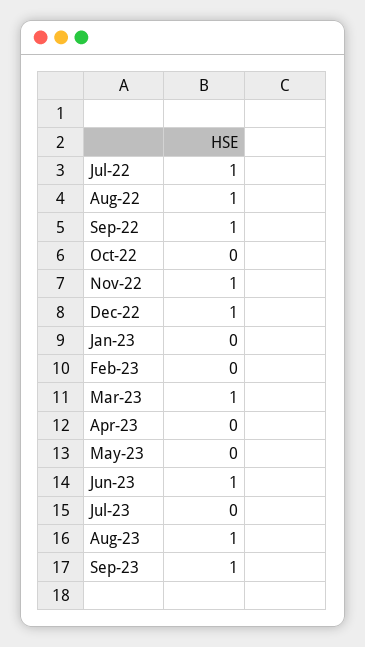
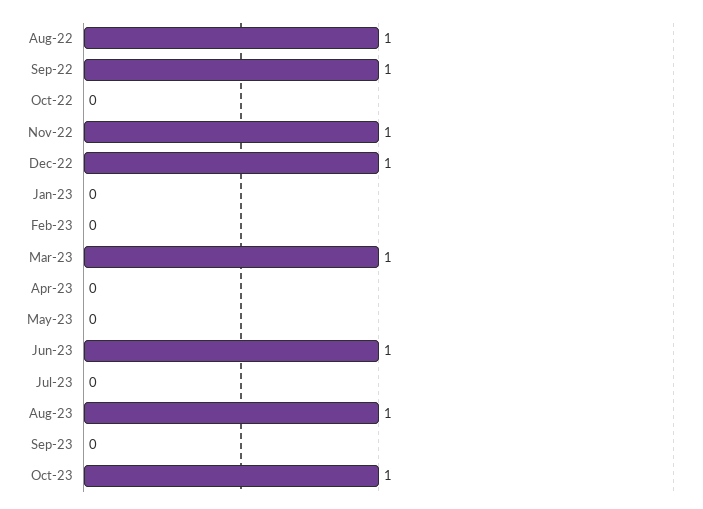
Jul-22: 1 -> none
Sep-23: 1 -> 0
Oct-23: none -> 1

